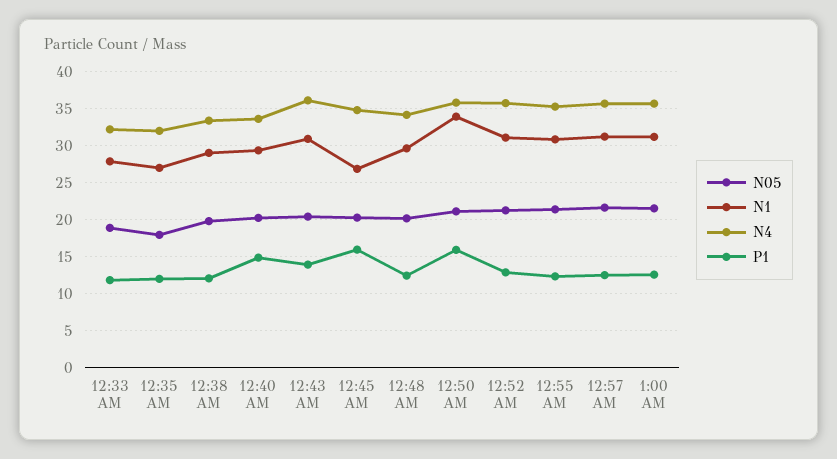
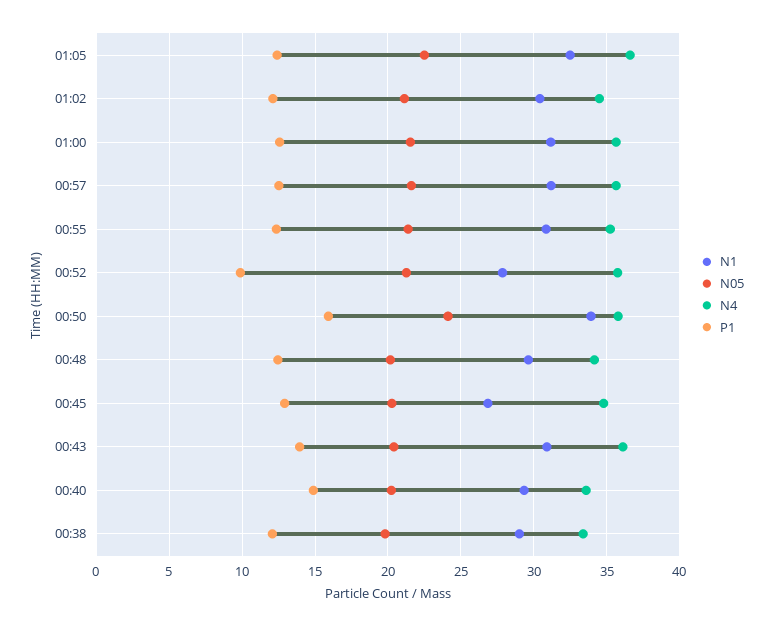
N05, 12:33 AM: 19 -> none
N1, 12:33 AM: 28 -> none
N4, 12:33 AM: 32 -> none
P1, 12:33 AM: 12 -> none
N05, 12:35 AM: 18 -> none
N1, 12:35 AM: 27 -> none
N4, 12:35 AM: 32 -> none
P1, 12:35 AM: 12 -> none
P1, 12:45 AM: 16 -> 13
N05, 12:50 AM: 21 -> 24
N1, 12:52 AM: 31 -> 28
P1, 12:52 AM: 13 -> 10
N1, 01:05: none -> 32.5
N05, 01:05: none -> 22.5
N4, 01:05: none -> 36.5
P1, 01:05: none -> 12.5
N1, 01:02: none -> 30.5
N05, 01:02: none -> 21
N4, 01:02: none -> 34.5
P1, 01:02: none -> 12

